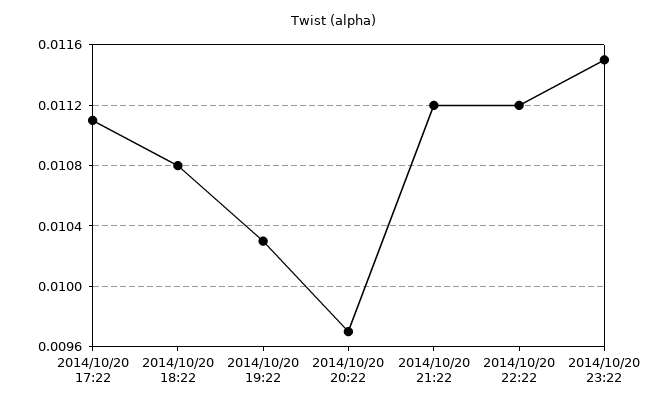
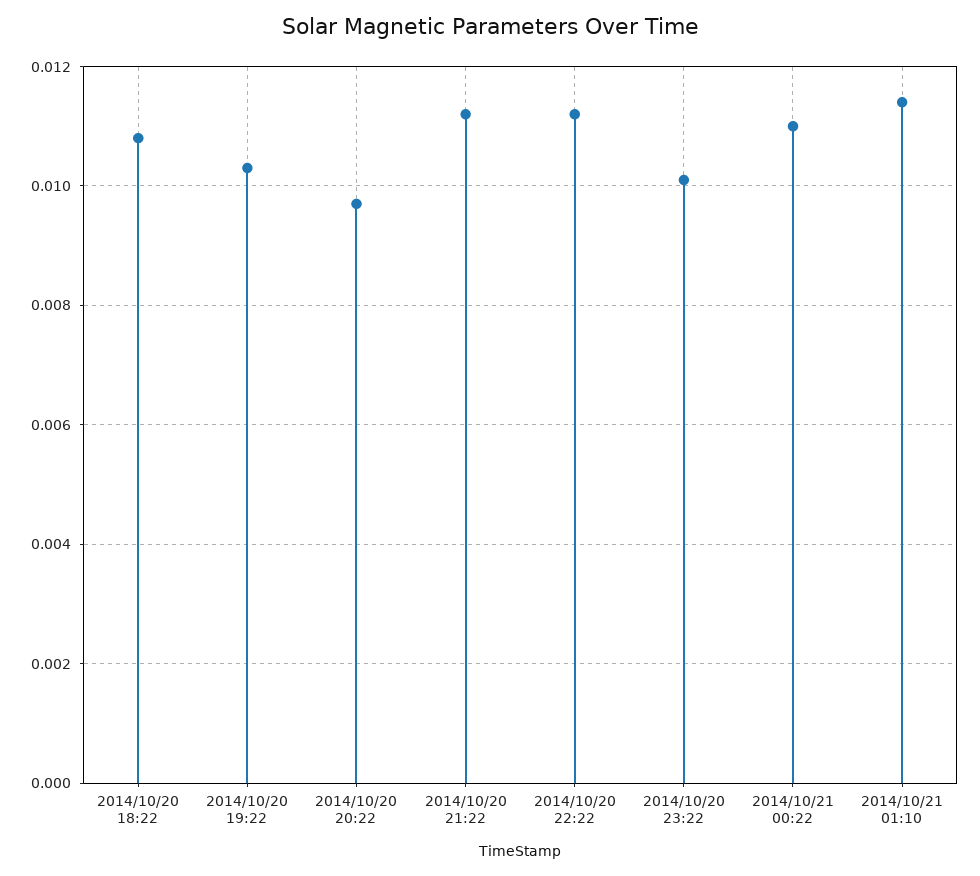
2014/10/20 17:22: 0.0111 -> none
2014/10/20 23:22: 0.0115 -> 0.01
2014/10/21 00:22: none -> 0.011
2014/10/21 01:10: none -> 0.0115

